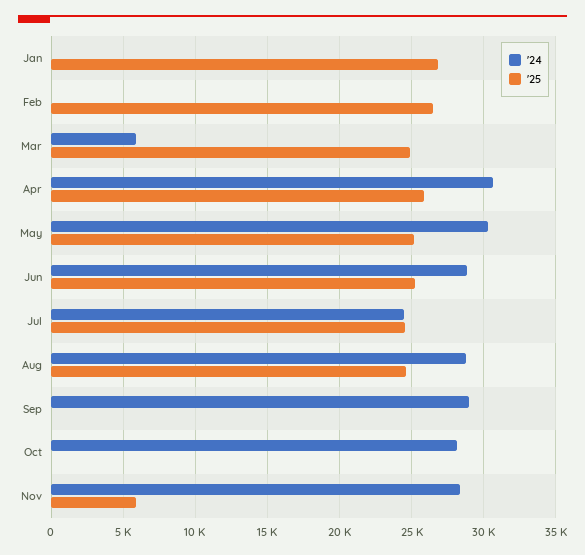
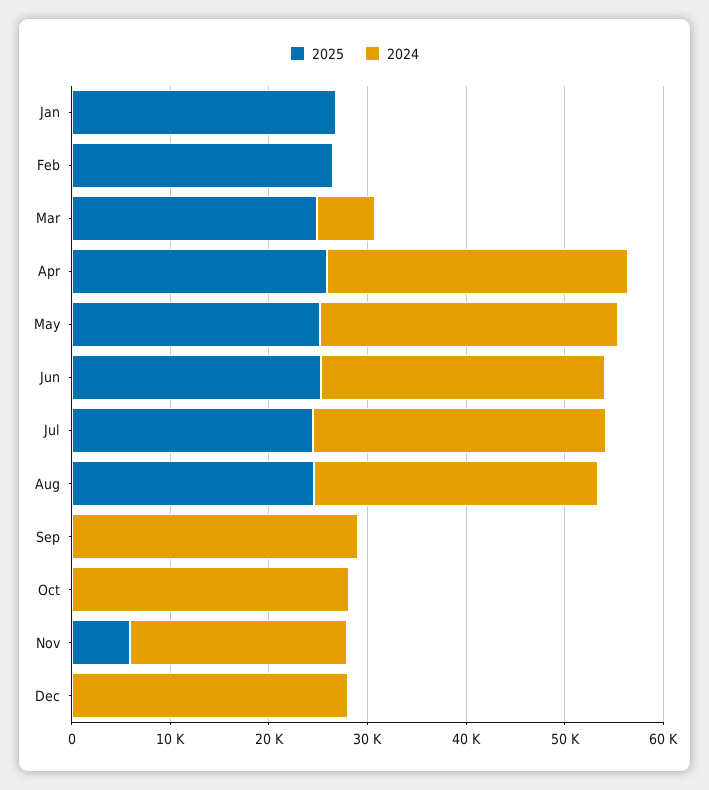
'24, Jul: 24500 -> 30000
'24, Nov: 28500 -> 22000
'25, Dec: none -> 0
'24, Dec: none -> 28000

